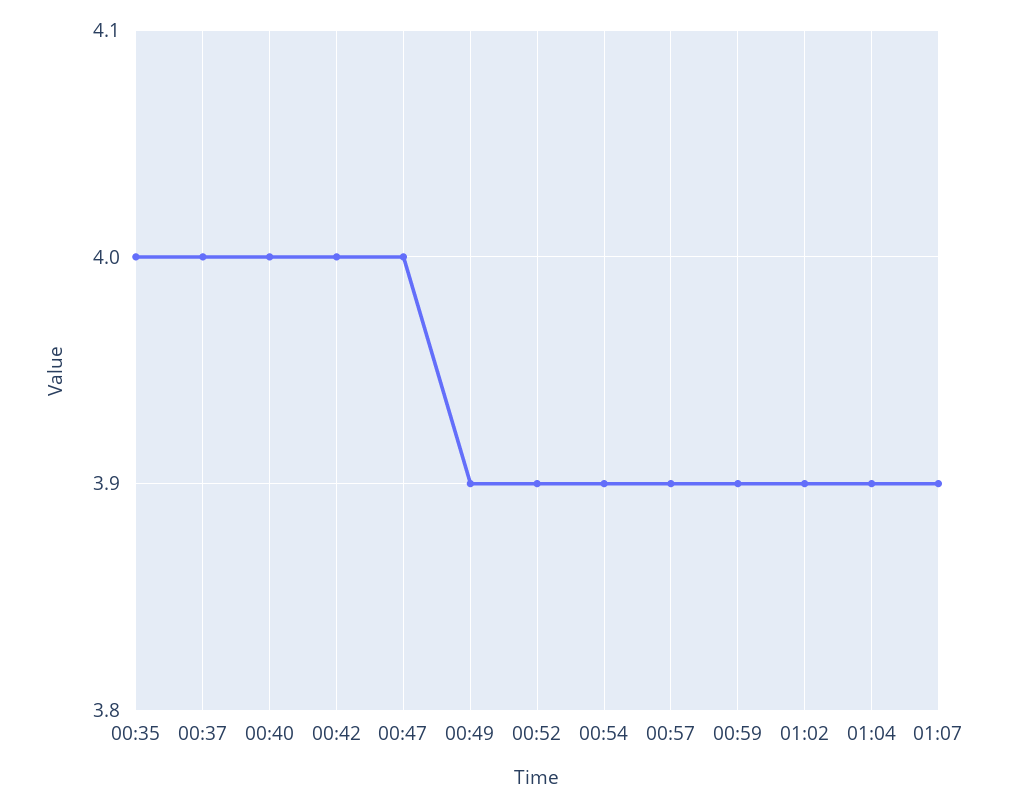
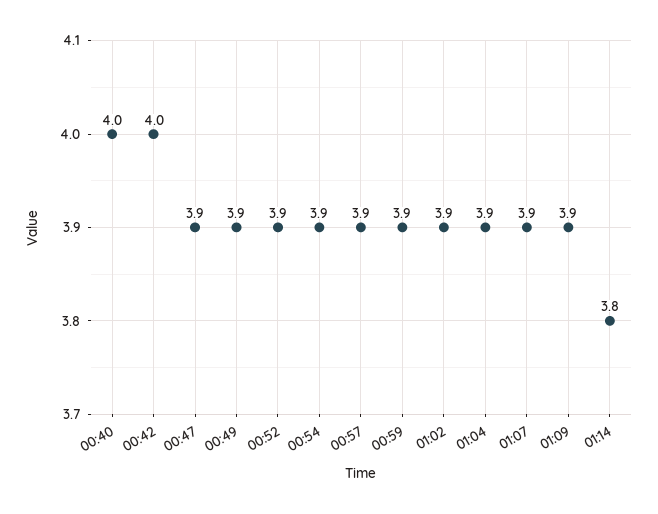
00:35: 4 -> none
00:37: 4 -> none
00:47: 4 -> 3.9
01:09: none -> 3.9
01:14: none -> 3.8

